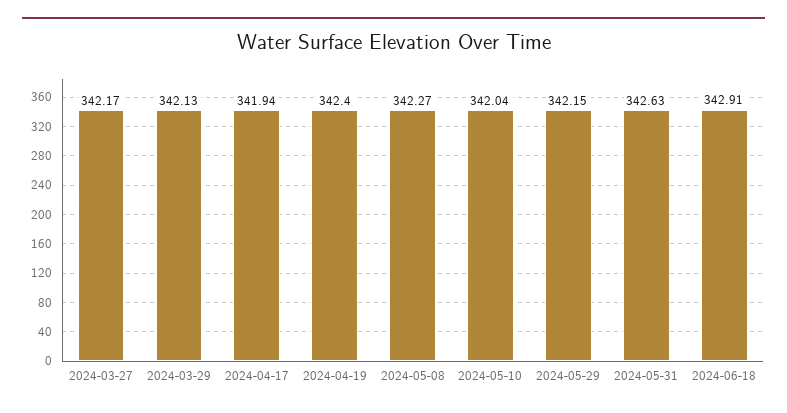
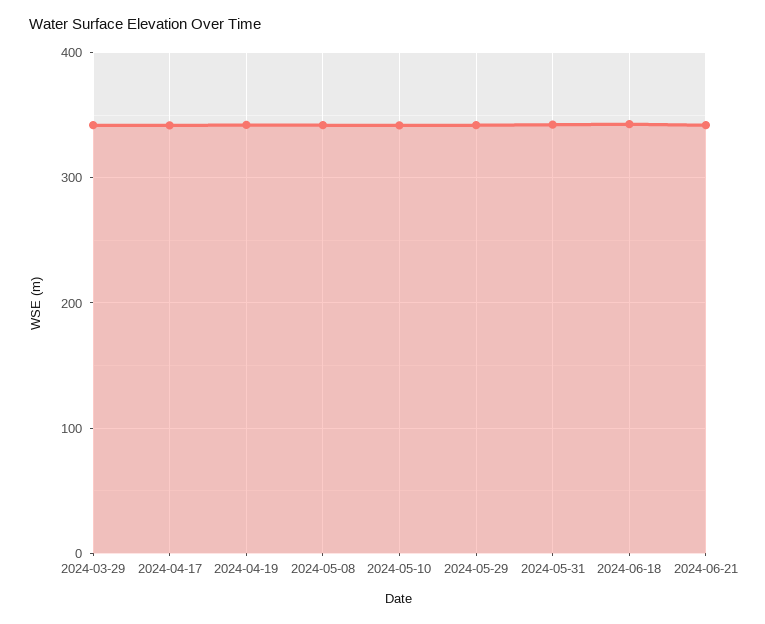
2024-03-27: 342.17 -> none
2024-06-21: none -> 340

